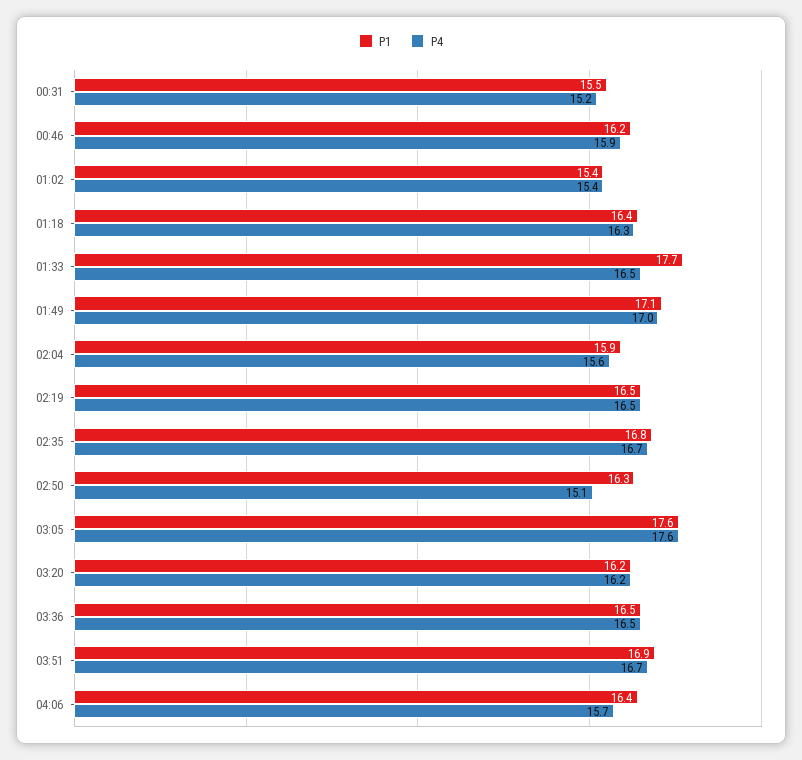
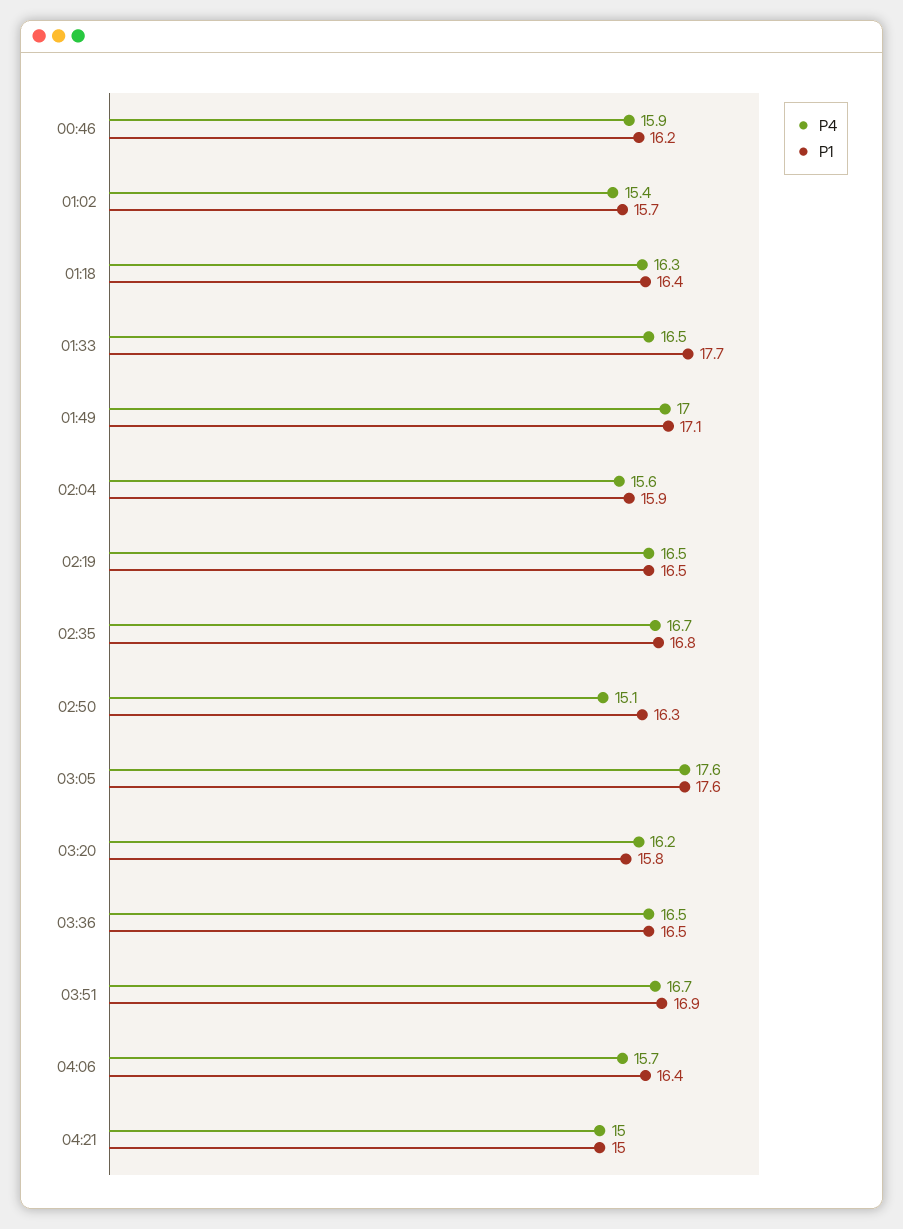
P1, 00:31: 15.5 -> none
P4, 00:31: 15.2 -> none
P1, 01:02: 15.4 -> 15.7
P1, 03:20: 16.2 -> 15.8
P4, 04:21: none -> 15
P1, 04:21: none -> 15

